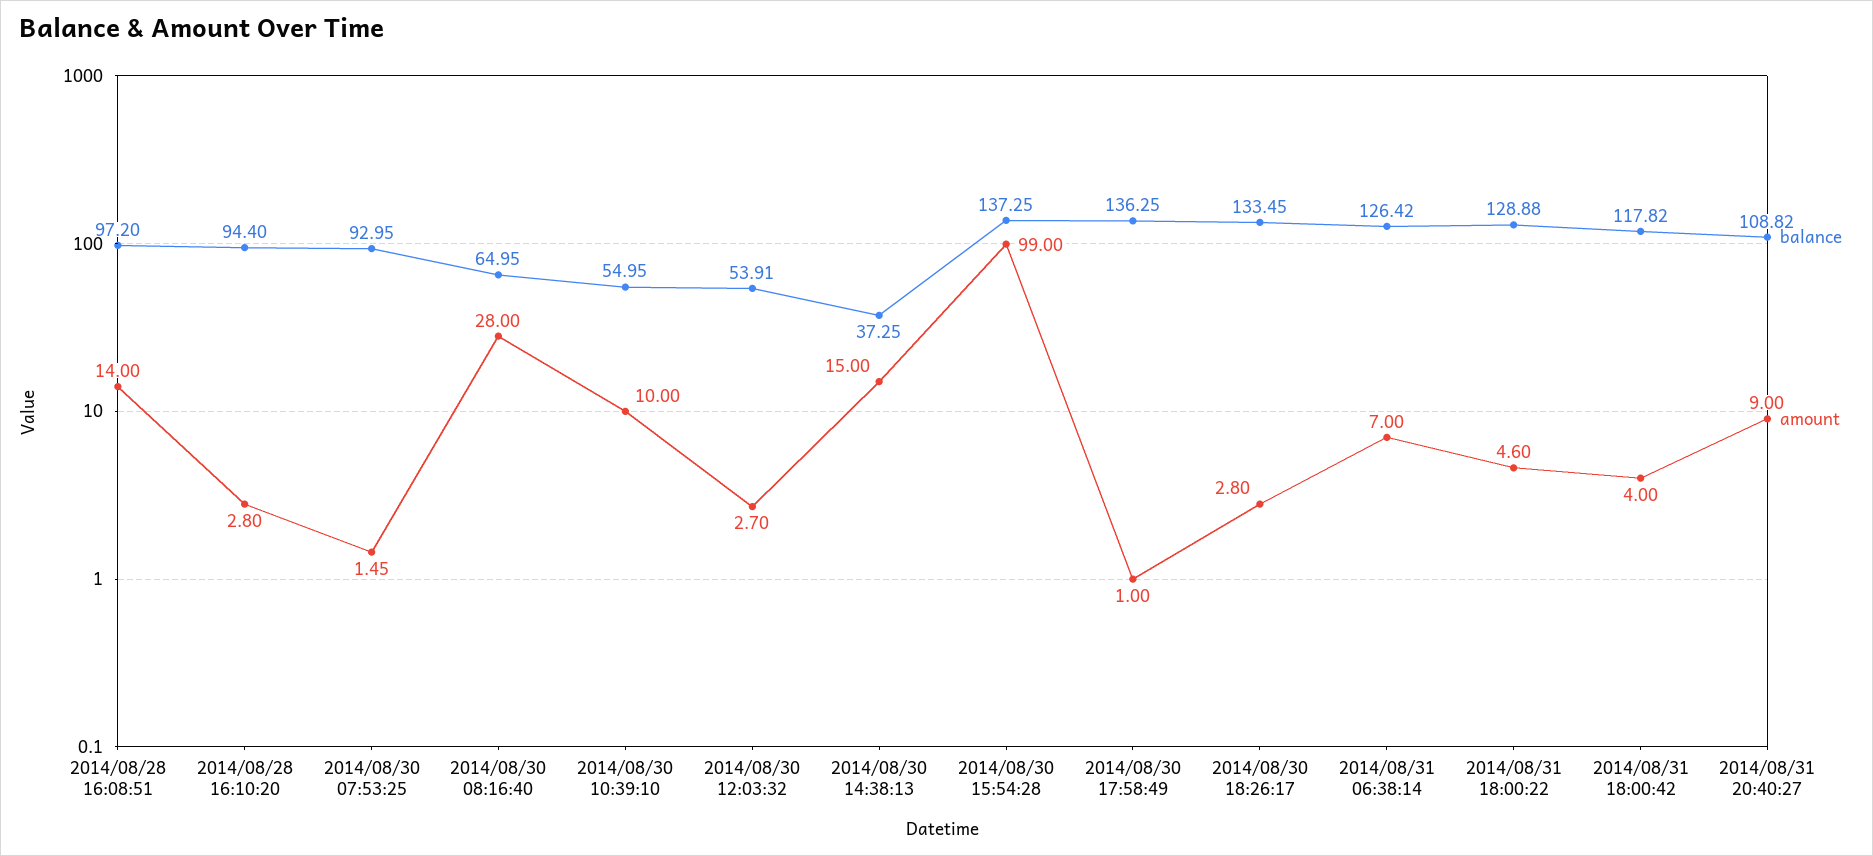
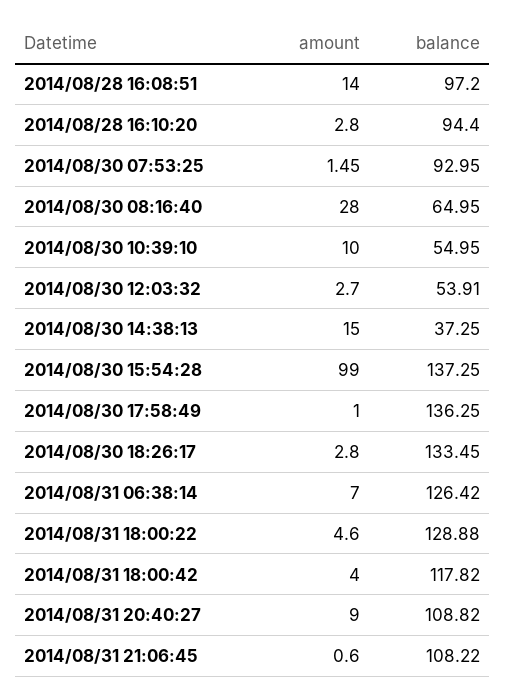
amount, 2014/08/31 21:06:45: none -> 0.6
balance, 2014/08/31 21:06:45: none -> 108.22

